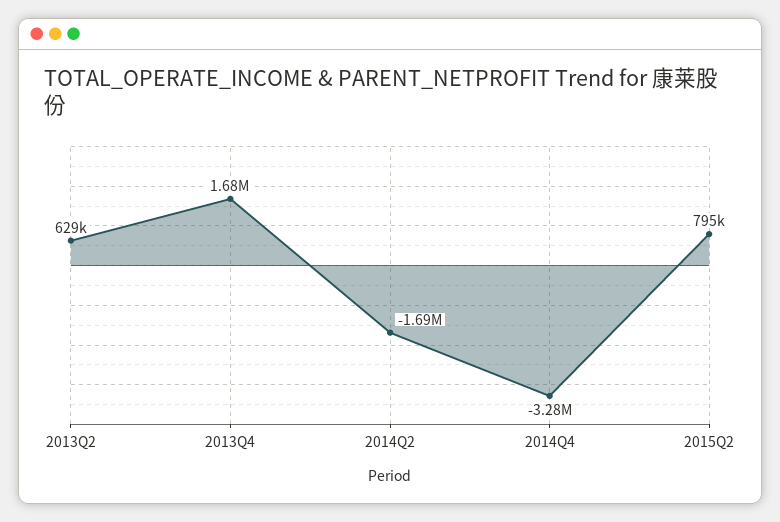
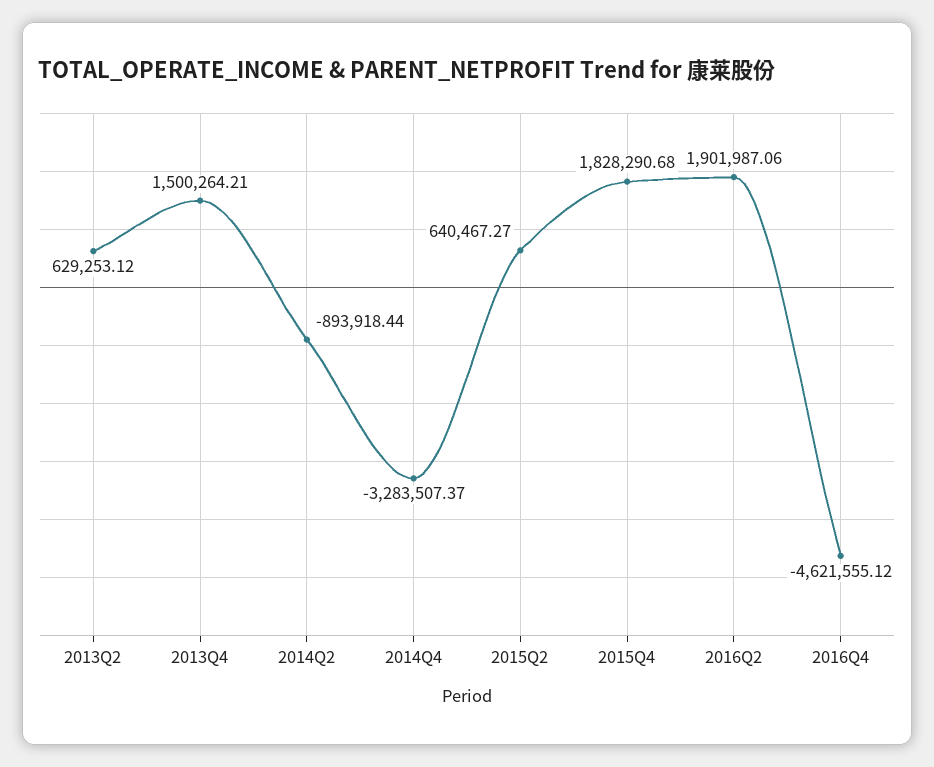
2013Q4: 1680000 -> 1500264.21
2014Q2: -1690000 -> -893918.44
2015Q2: 795000 -> 640467.27
2015Q4: none -> 1828290.68
2016Q2: none -> 1901987.06
2016Q4: none -> -4621555.12

